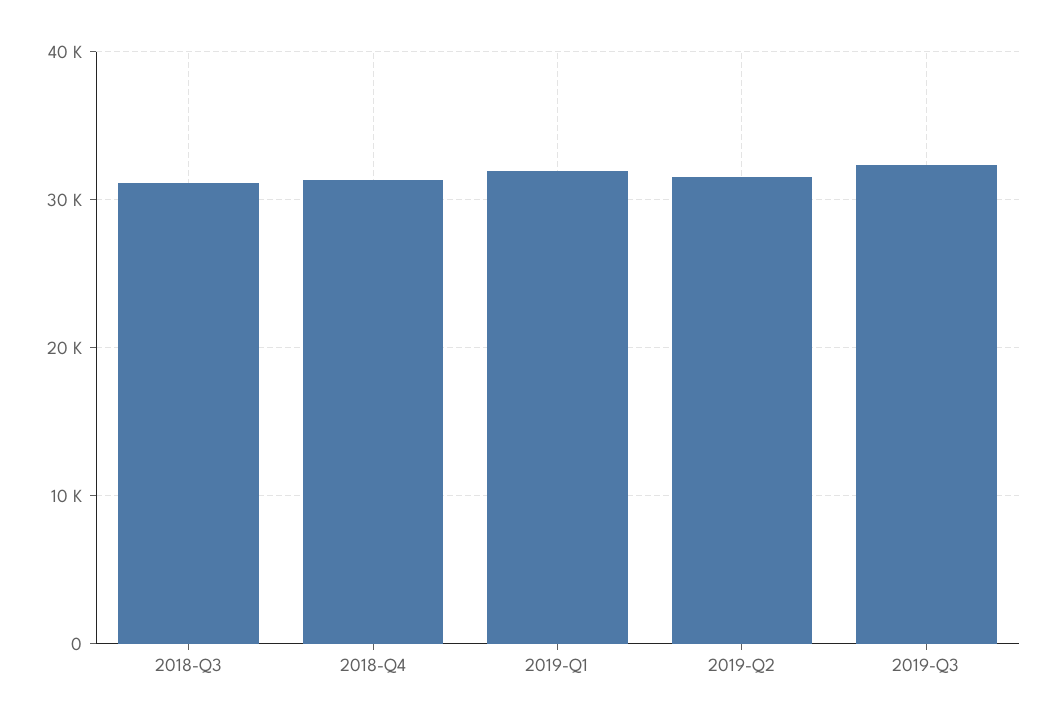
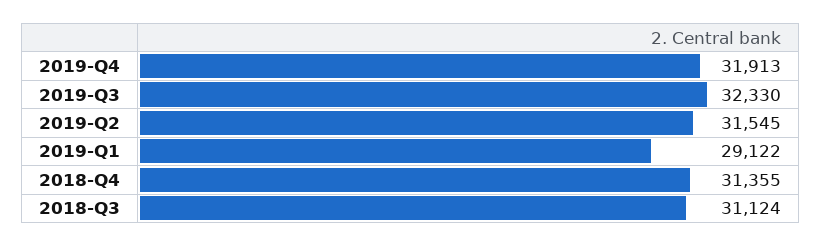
2019-Q1: 32000 -> 29122
2019-Q4: none -> 31913

